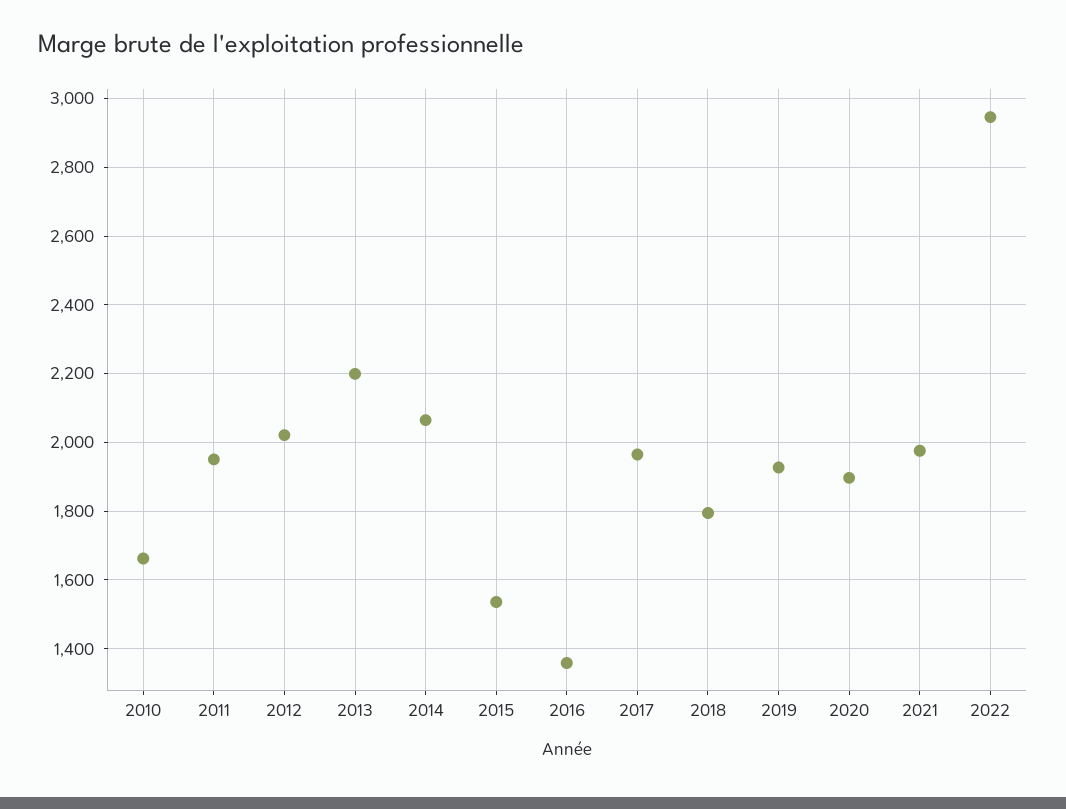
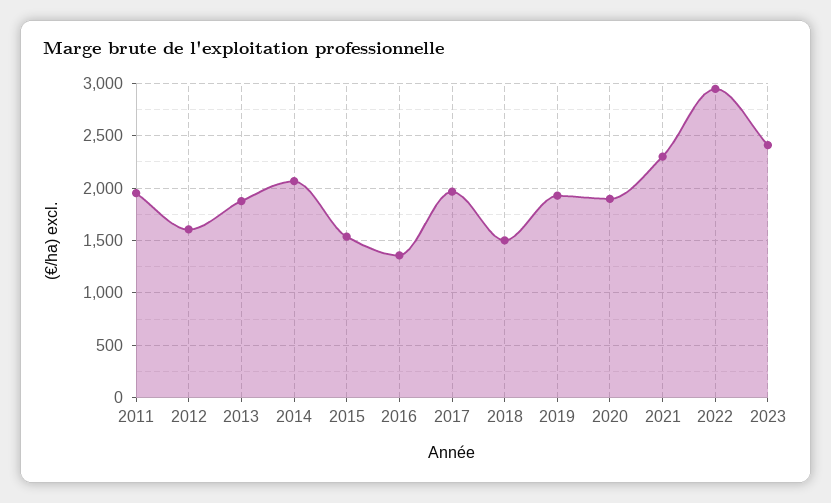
2010: 1660 -> none
2012: 2020 -> 1600
2013: 2200 -> 1900
2018: 1800 -> 1500
2021: 1980 -> 2300
2023: none -> 2400

